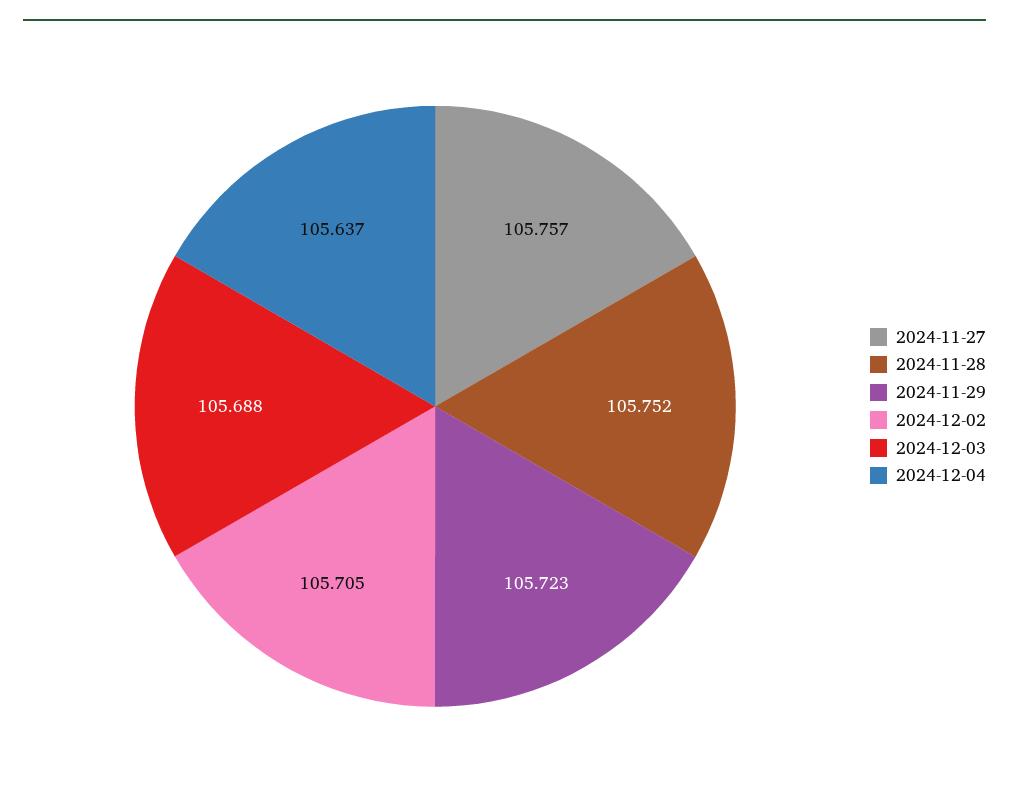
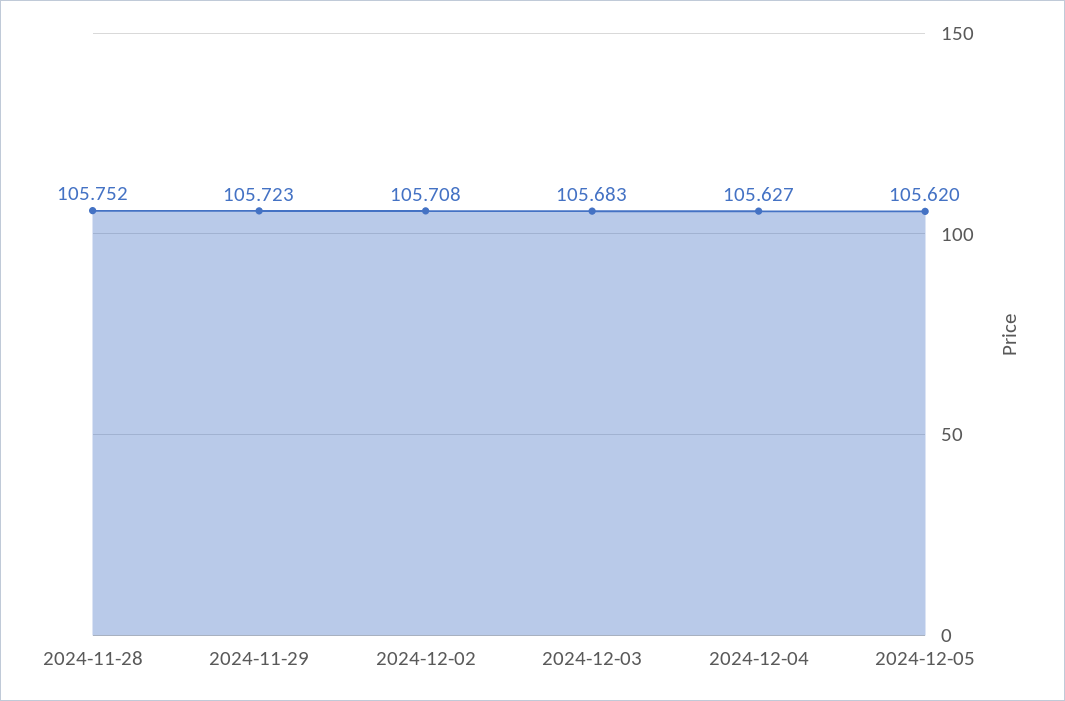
2024-11-27: 105.757 -> none
2024-12-02: 105.705 -> 105.708
2024-12-03: 105.688 -> 105.683
2024-12-04: 105.637 -> 105.627
2024-12-05: none -> 105.62

